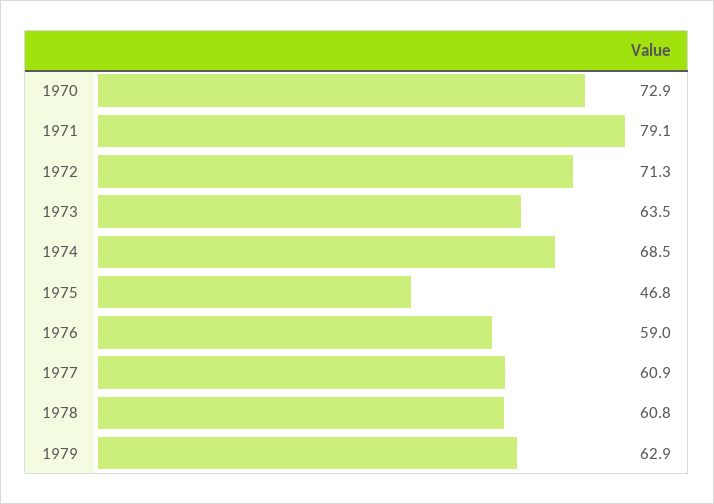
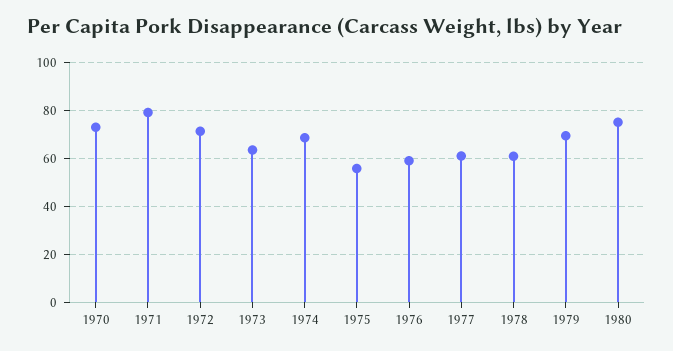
1975: 46.8 -> 55
1979: 62.9 -> 70
1980: none -> 75

